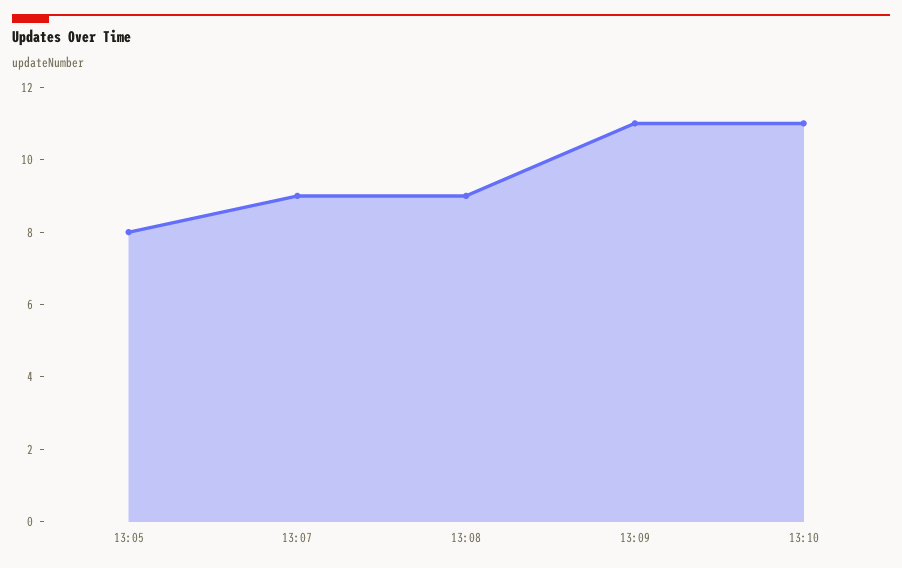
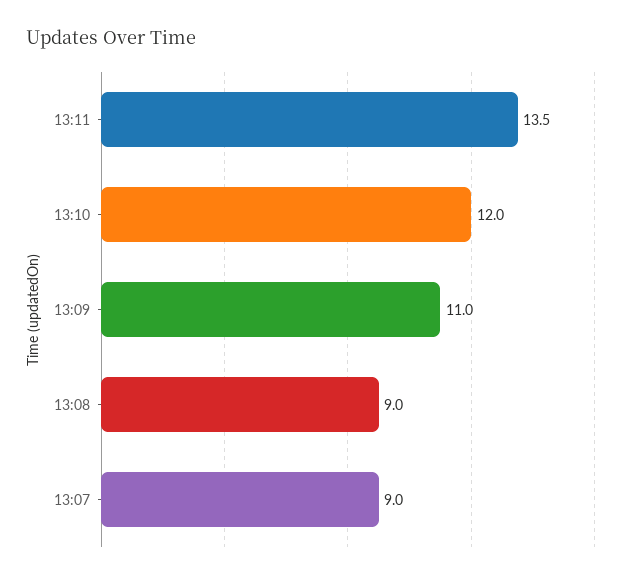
13:05: 8 -> none
13:10: 11 -> 12
13:11: none -> 13.5

